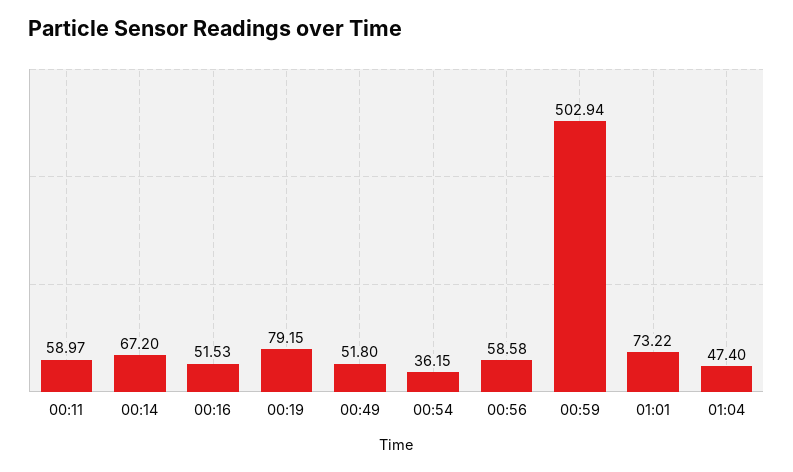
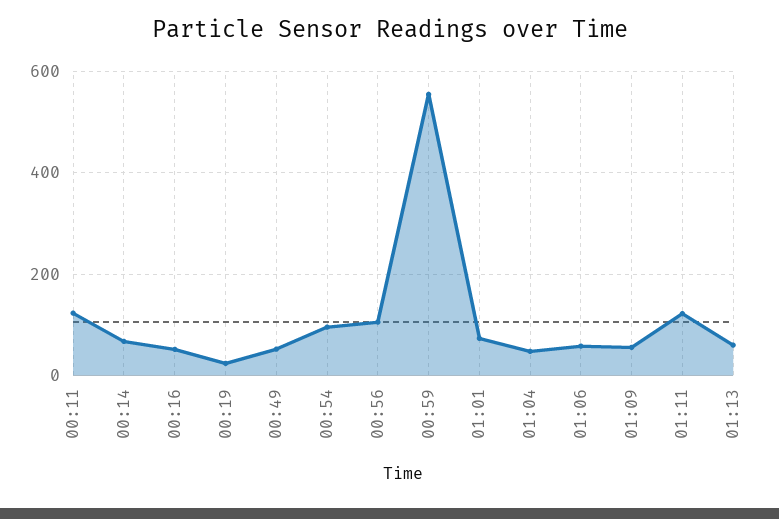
00:11: 58.97 -> 120
00:19: 79.15 -> 20
00:54: 36.15 -> 100
00:56: 58.58 -> 100
00:59: 502.94 -> 560
01:06: none -> 60
01:09: none -> 60
01:11: none -> 120
01:13: none -> 60

